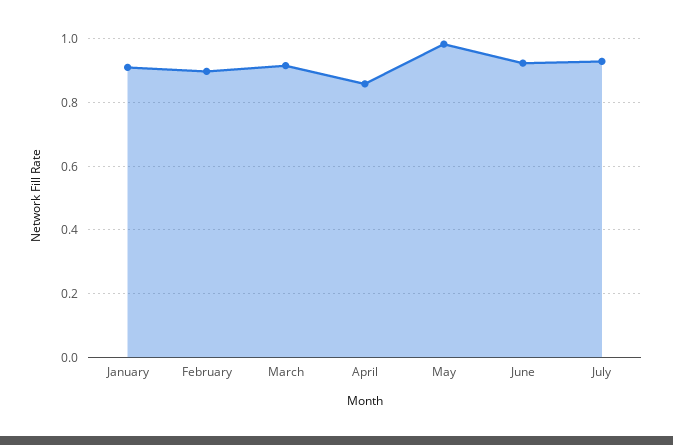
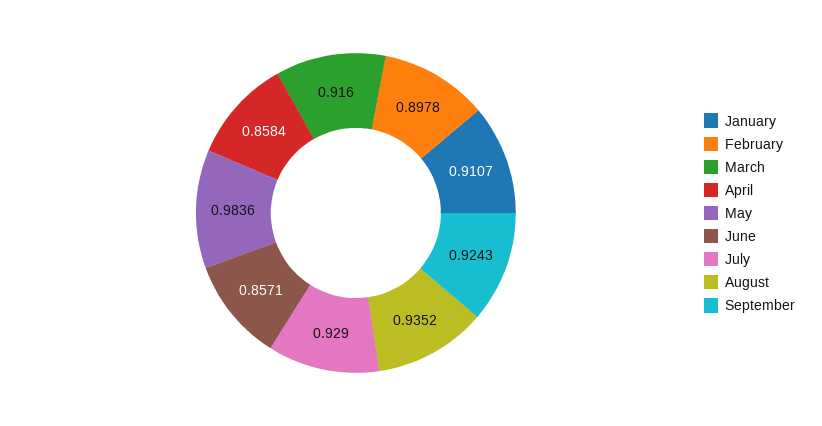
June: 0.92 -> 0.8571
August: none -> 0.9352
September: none -> 0.9243

